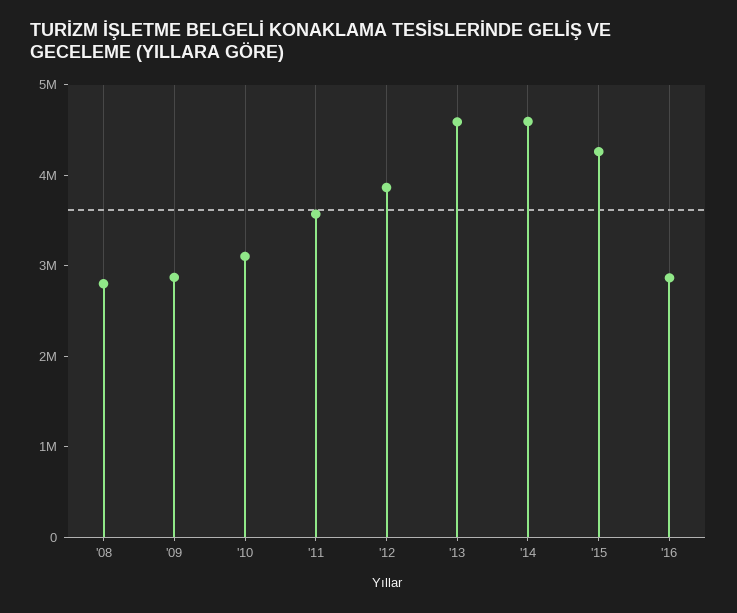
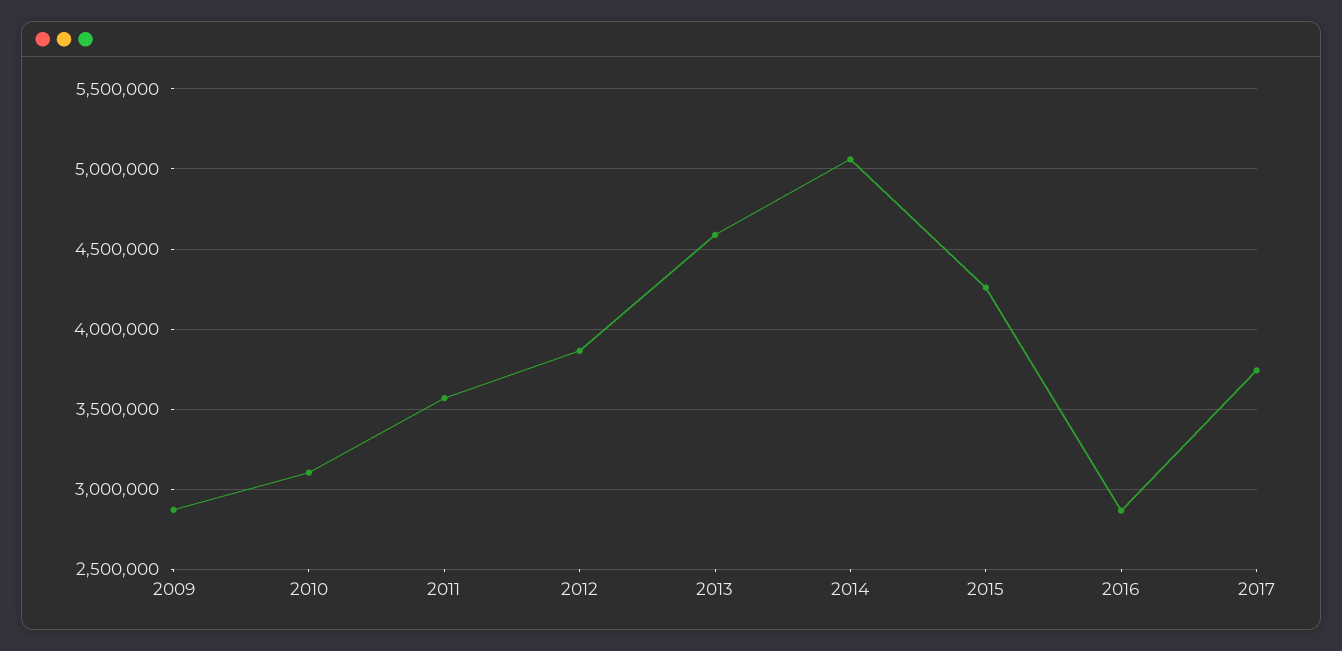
'08: 2800000 -> none
'14: 4600000 -> 5050000
2017: none -> 3750000

